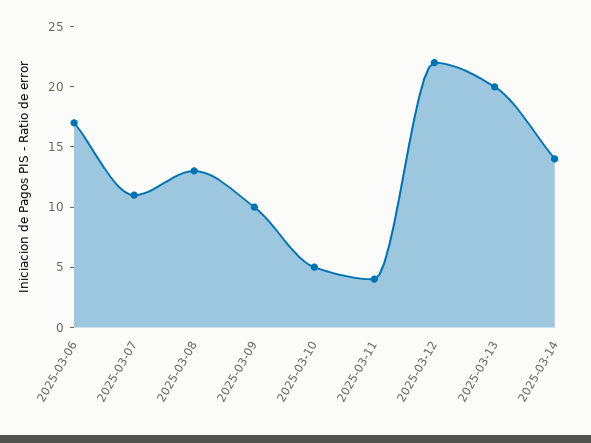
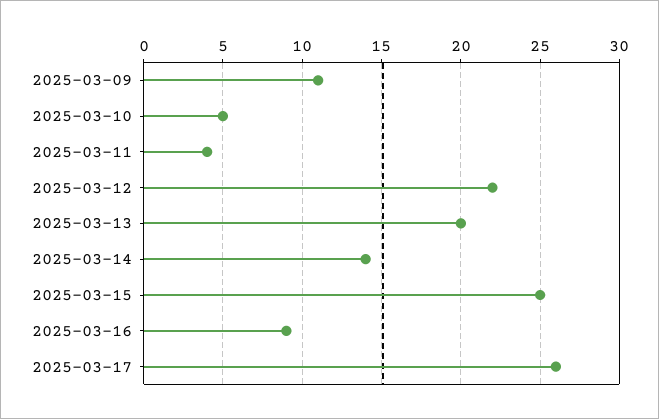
2025-03-06: 17 -> none
2025-03-07: 11 -> none
2025-03-08: 13 -> none
2025-03-09: 10 -> 11
2025-03-15: none -> 25
2025-03-16: none -> 9
2025-03-17: none -> 26

